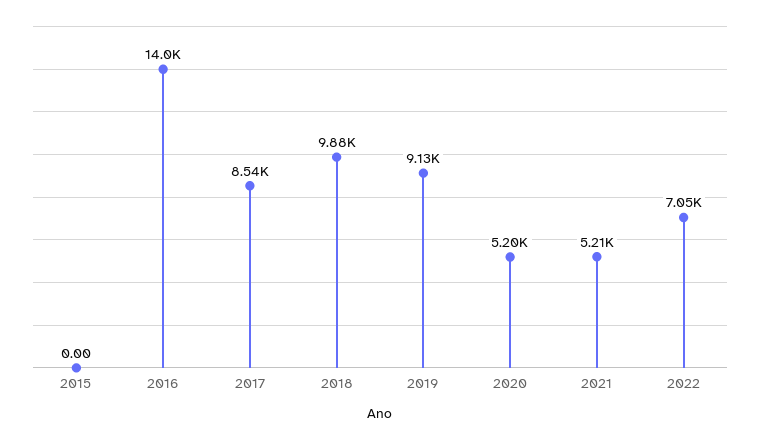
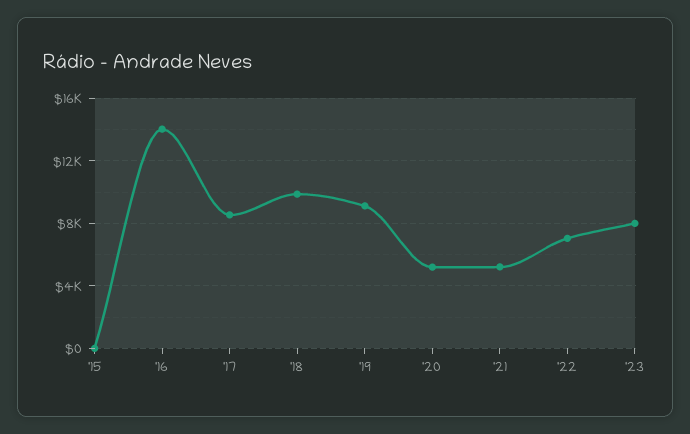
'23: none -> 8000

